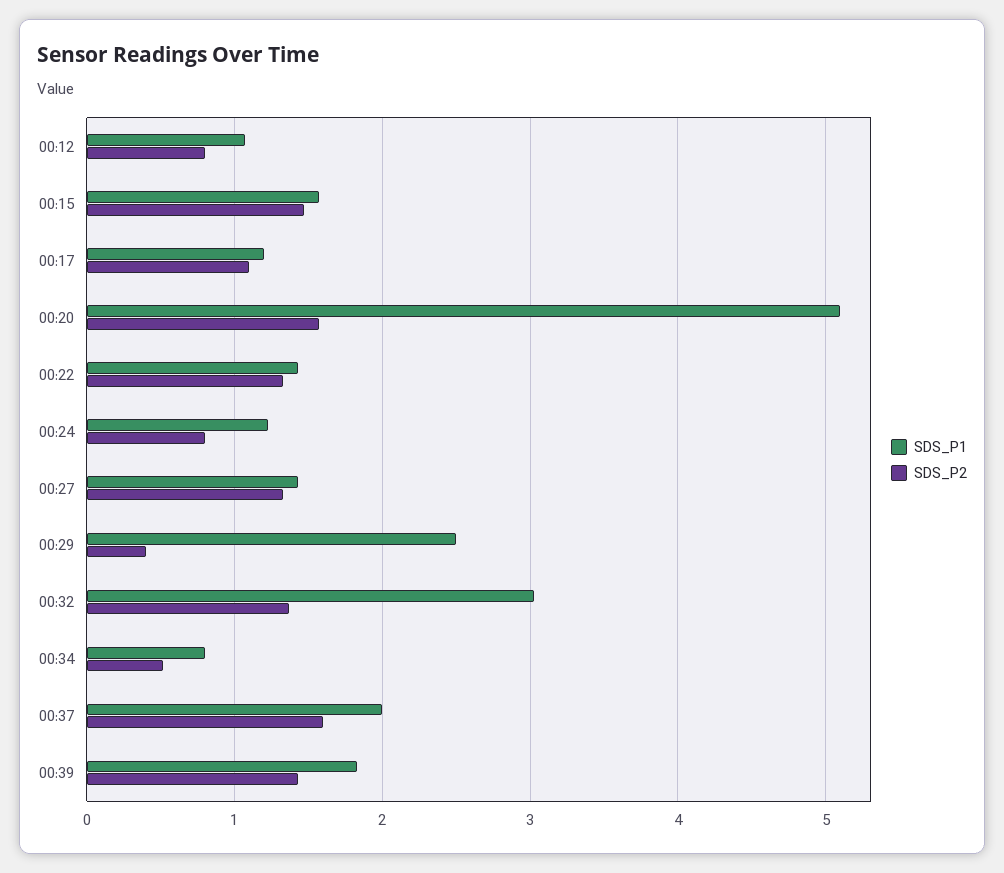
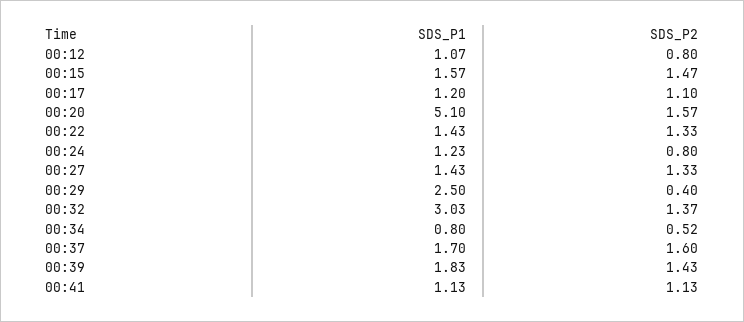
SDS_P1, 00:37: 2 -> 1.7
SDS_P1, 00:41: none -> 1.13
SDS_P2, 00:41: none -> 1.13

